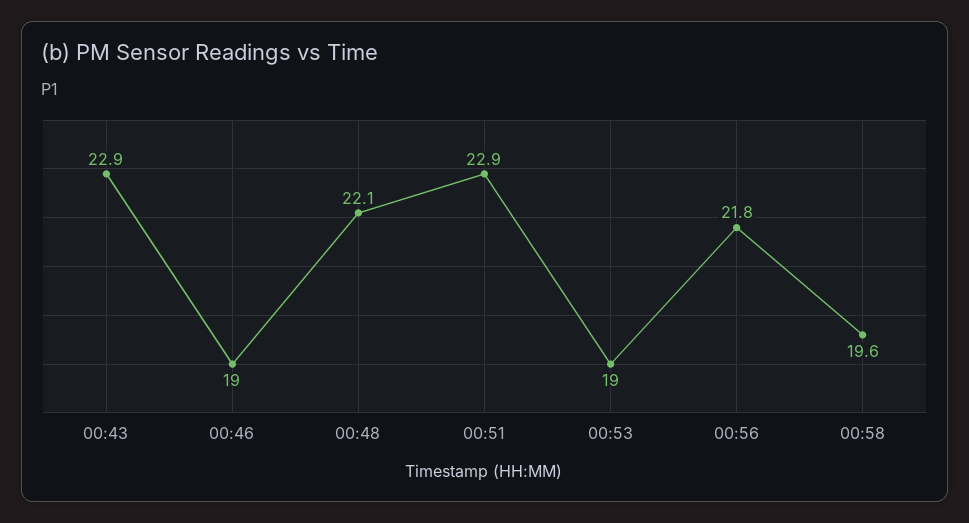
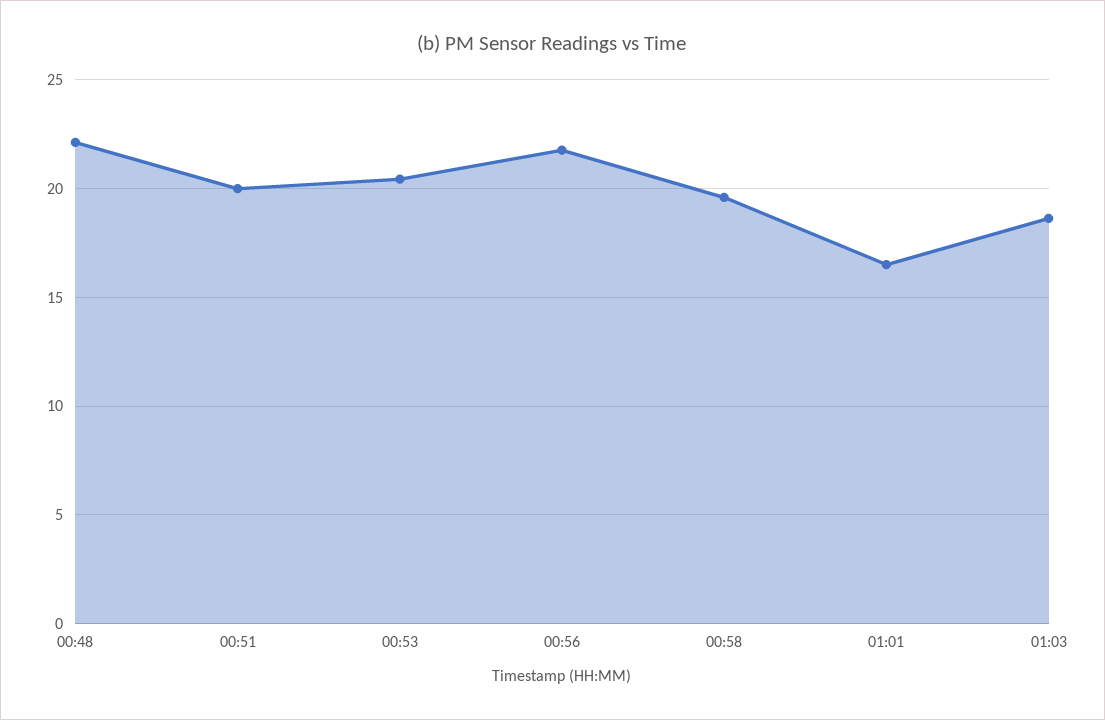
00:43: 22.9 -> none
00:46: 19 -> none
00:51: 22.9 -> 20
00:53: 19 -> 20.5
01:01: none -> 16.5
01:03: none -> 18.5

